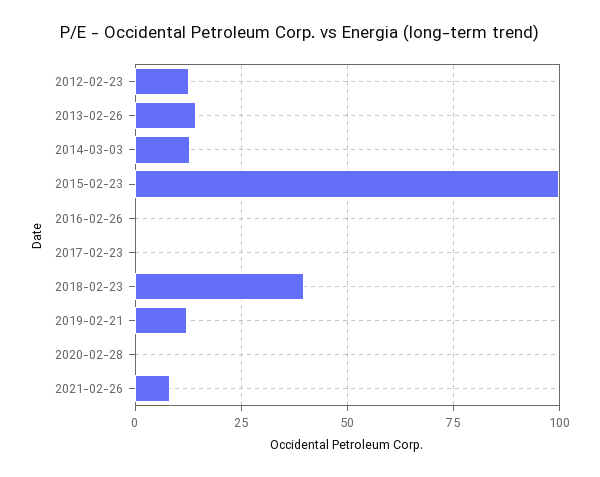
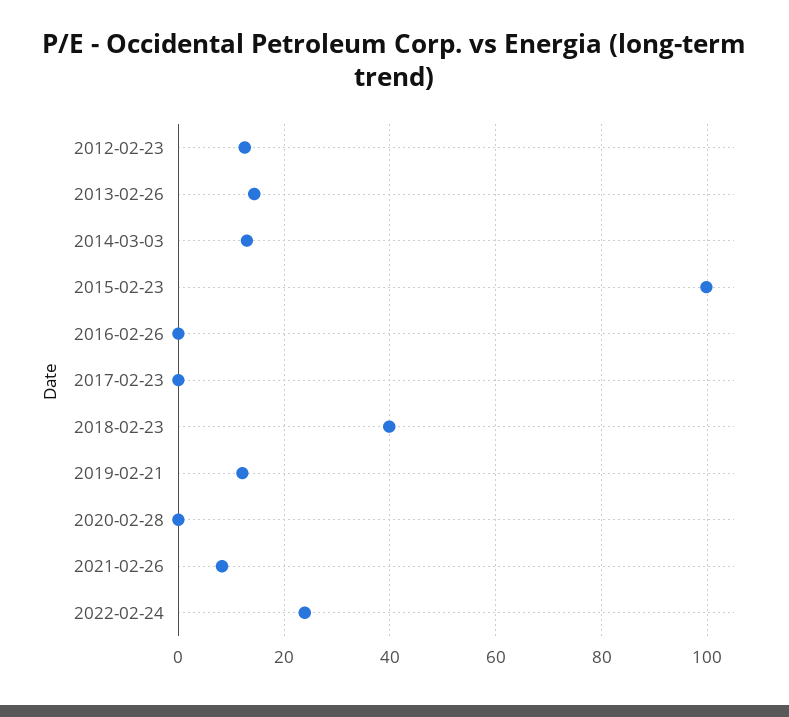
2022-02-24: none -> 24

